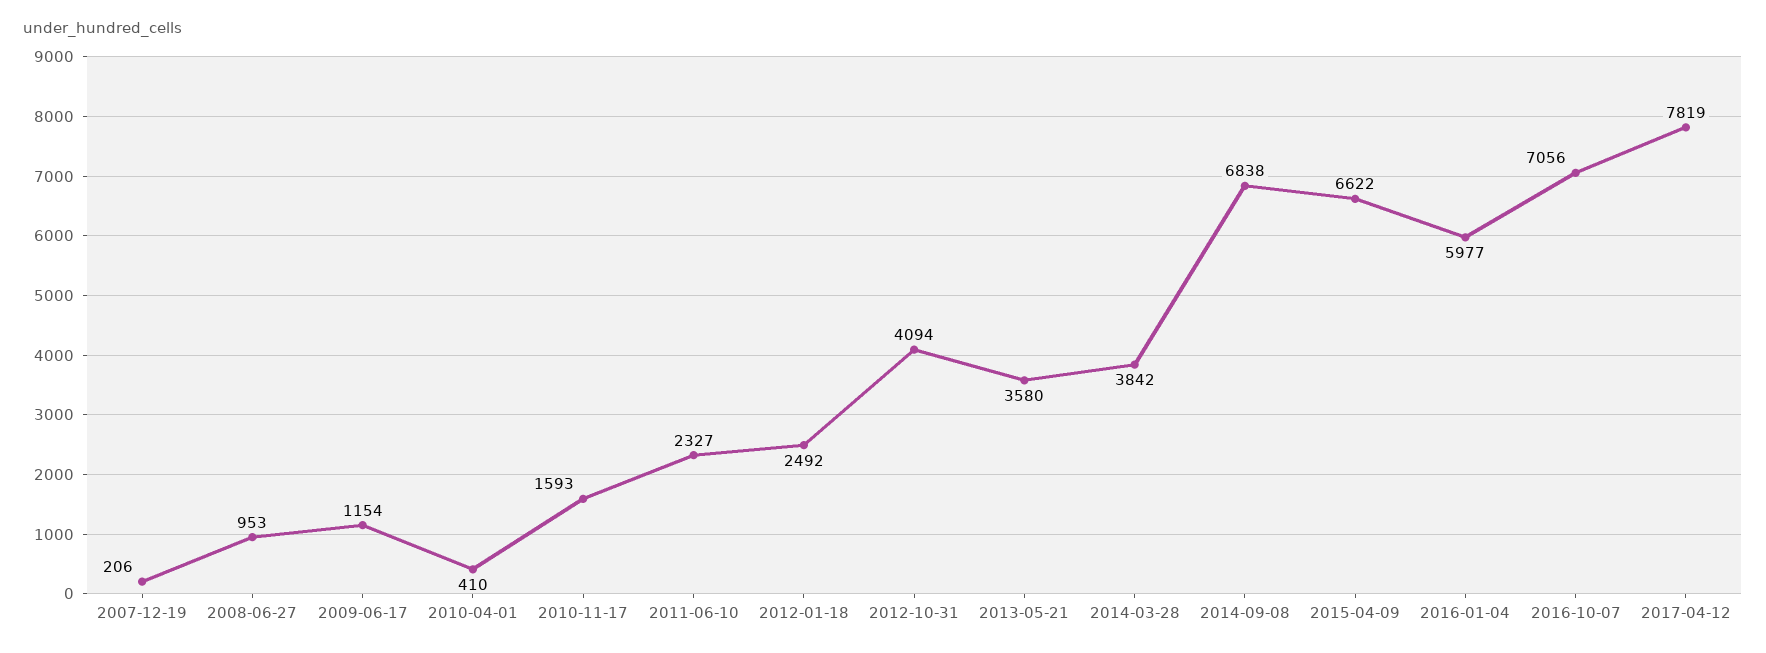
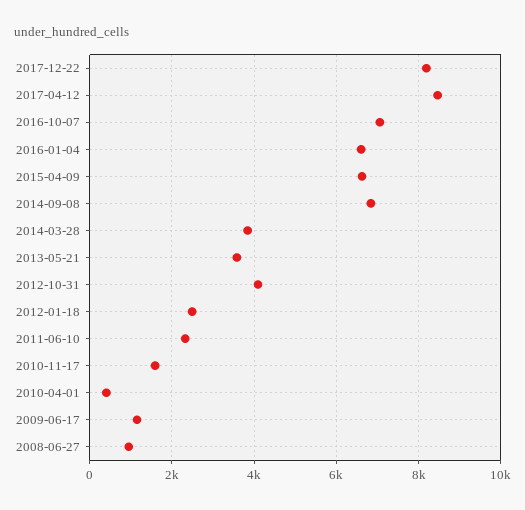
2007-12-19: 206 -> none
2016-01-04: 5977 -> 6600
2017-04-12: 7819 -> 8400
2017-12-22: none -> 8200

